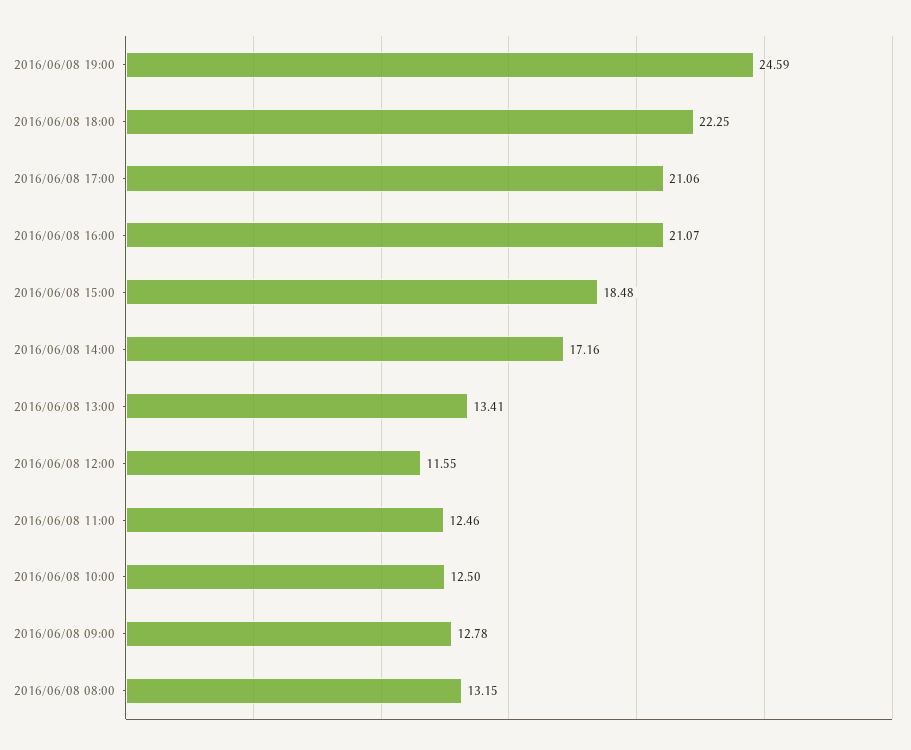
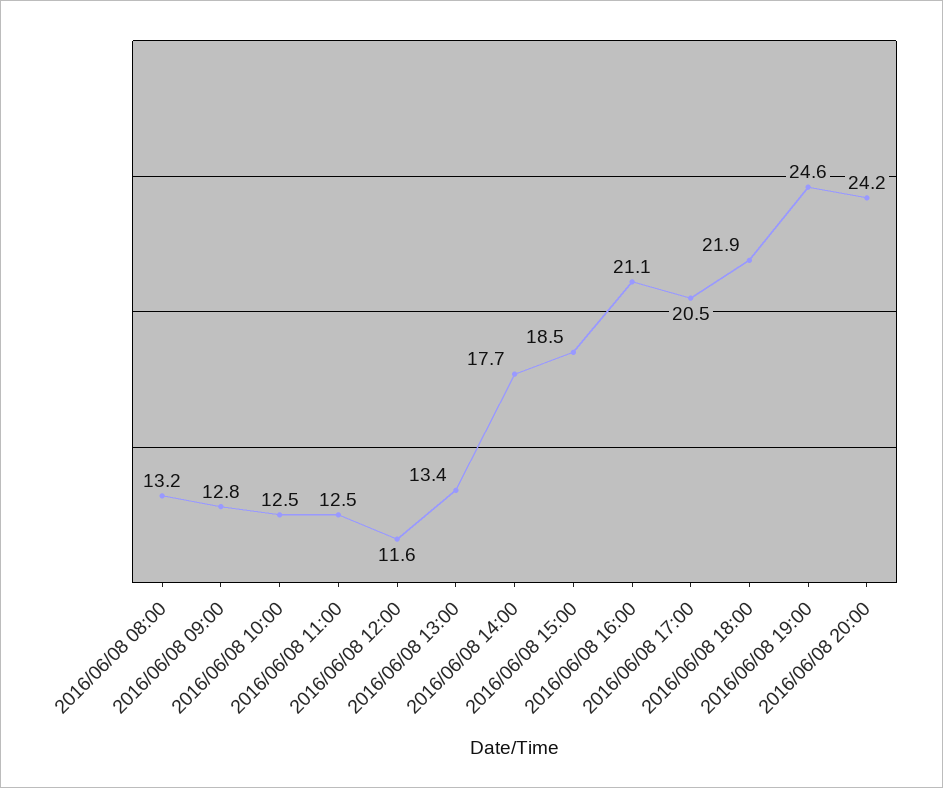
2016/06/08 18:00: 22.25 -> 21.9
2016/06/08 17:00: 21.06 -> 20.5
2016/06/08 14:00: 17.16 -> 17.7
2016/06/08 20:00: none -> 24.2

